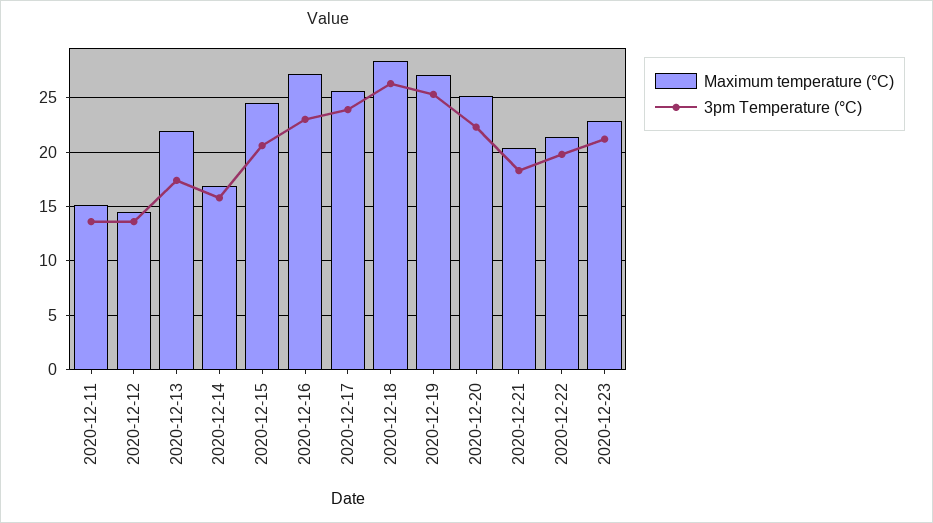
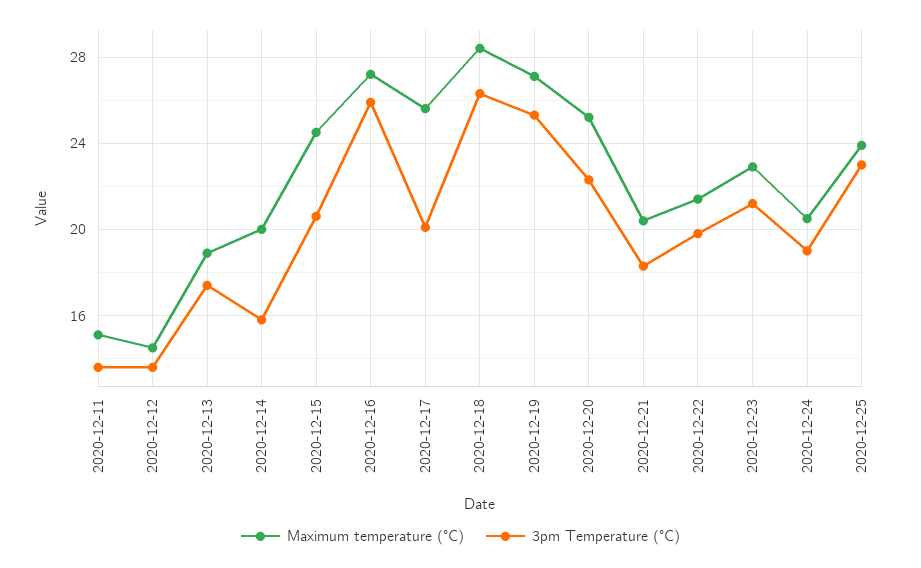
Maximum temperature (°C), 2020-12-13: 22 -> 19
Maximum temperature (°C), 2020-12-14: 17 -> 20
3pm Temperature (°C), 2020-12-16: 23 -> 26
3pm Temperature (°C), 2020-12-17: 24 -> 20
Maximum temperature (°C), 2020-12-24: none -> 20.5
3pm Temperature (°C), 2020-12-24: none -> 19
Maximum temperature (°C), 2020-12-25: none -> 24
3pm Temperature (°C), 2020-12-25: none -> 23

